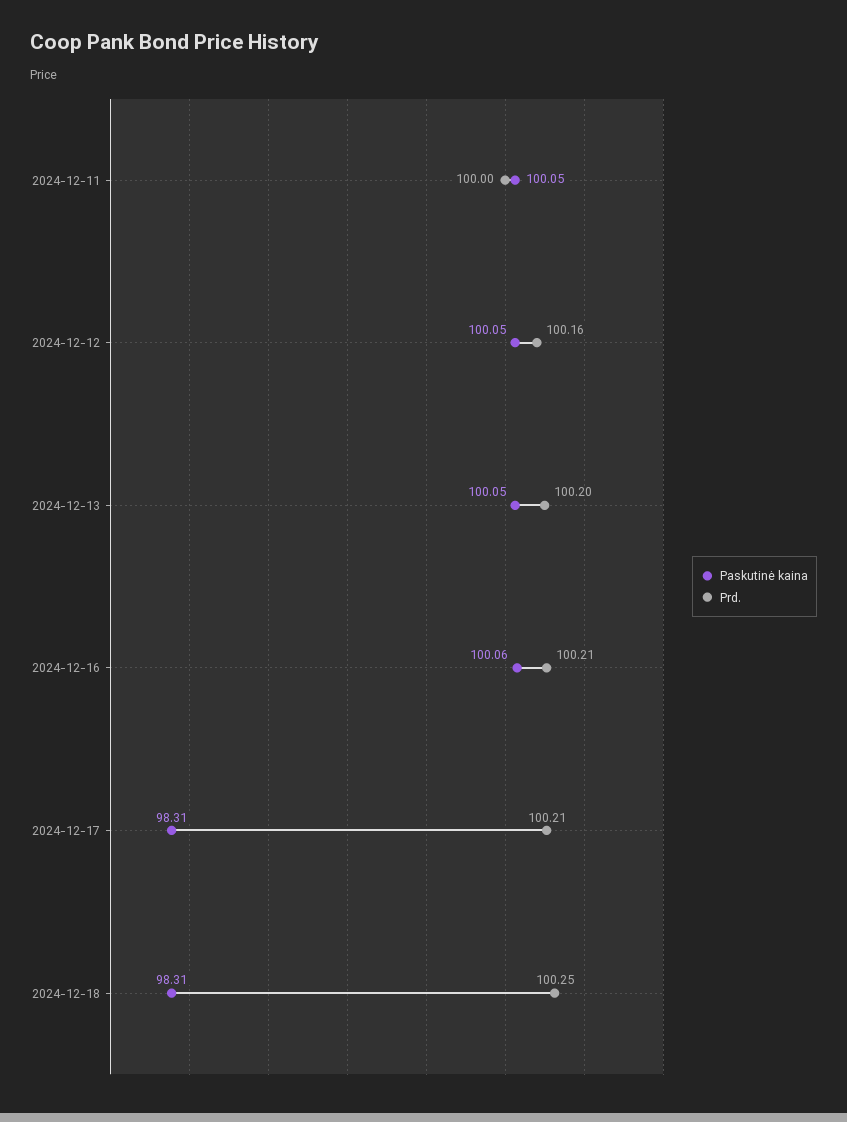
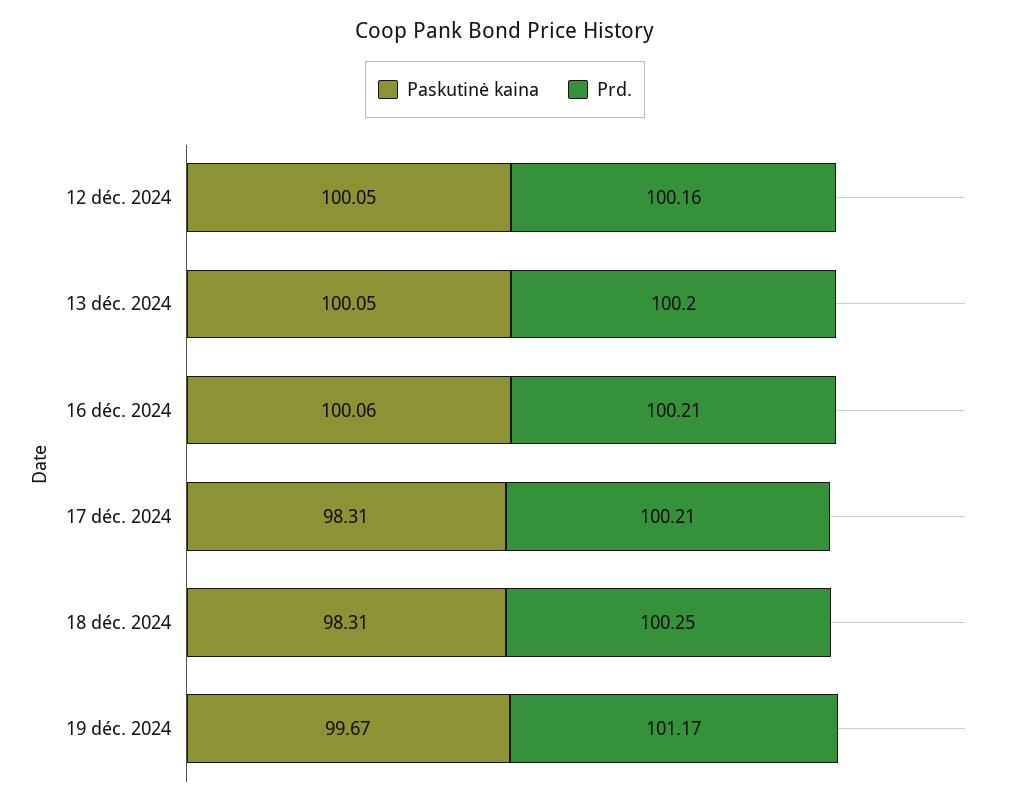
Paskutinė kaina, 2024-12-11: 100.05 -> none
Prd., 2024-12-11: 100 -> none
Paskutinė kaina, 19 déc. 2024: none -> 99.67
Prd., 19 déc. 2024: none -> 101.17

